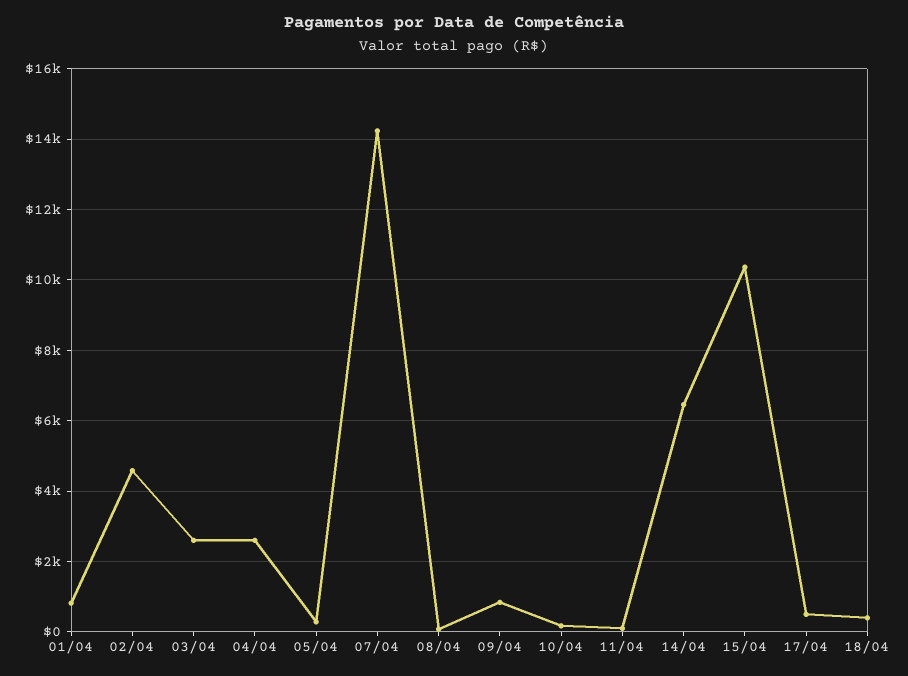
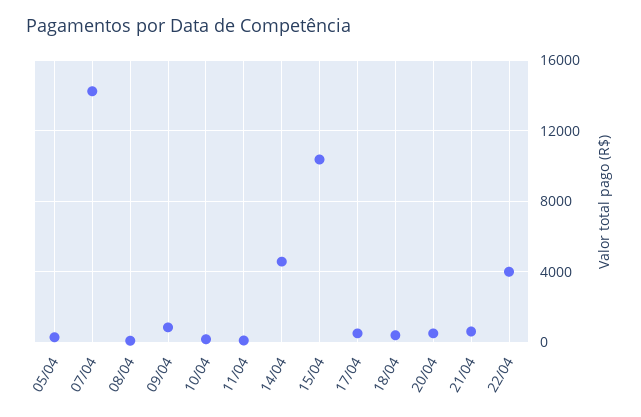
01/04: 800 -> none
02/04: 4600 -> none
03/04: 2600 -> none
04/04: 2600 -> none
14/04: 6400 -> 4500
20/04: none -> 500
21/04: none -> 500
22/04: none -> 4000

